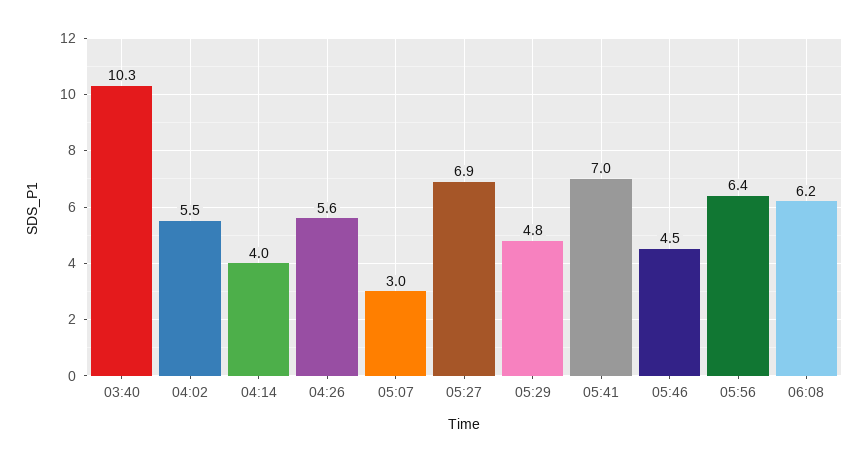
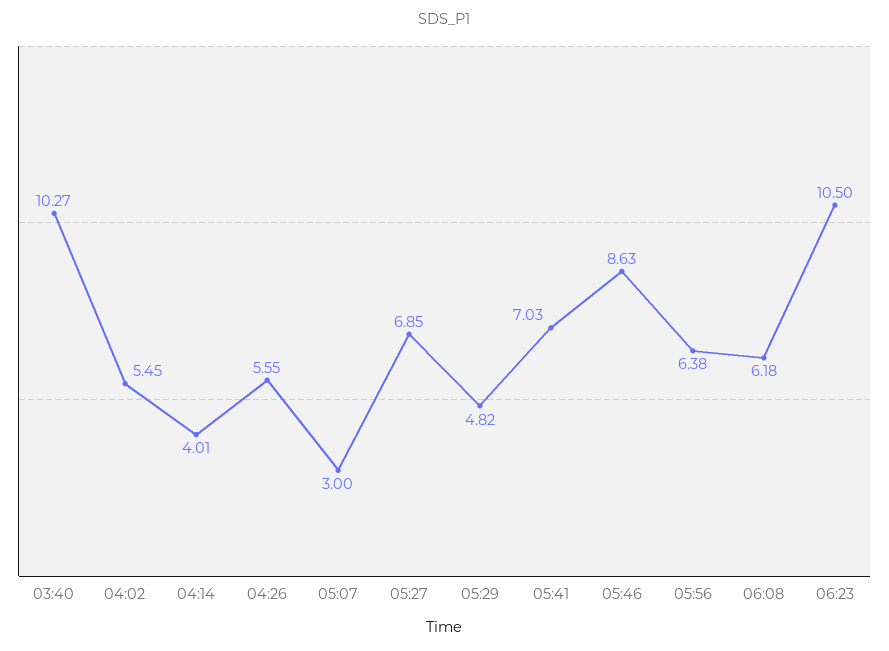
05:46: 4.5 -> 8.63
06:23: none -> 10.5

